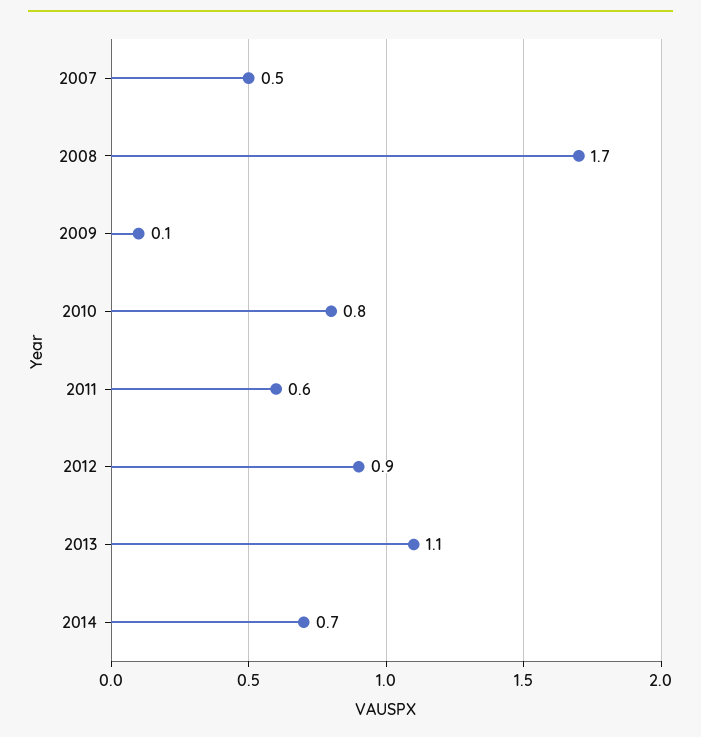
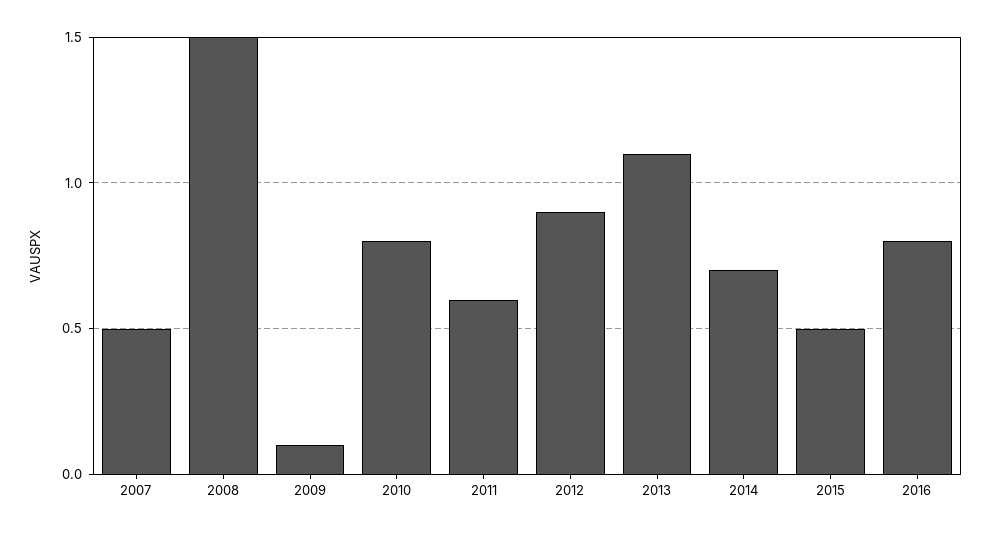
2008: 1.7 -> 1.5
2015: none -> 0.5
2016: none -> 0.8

